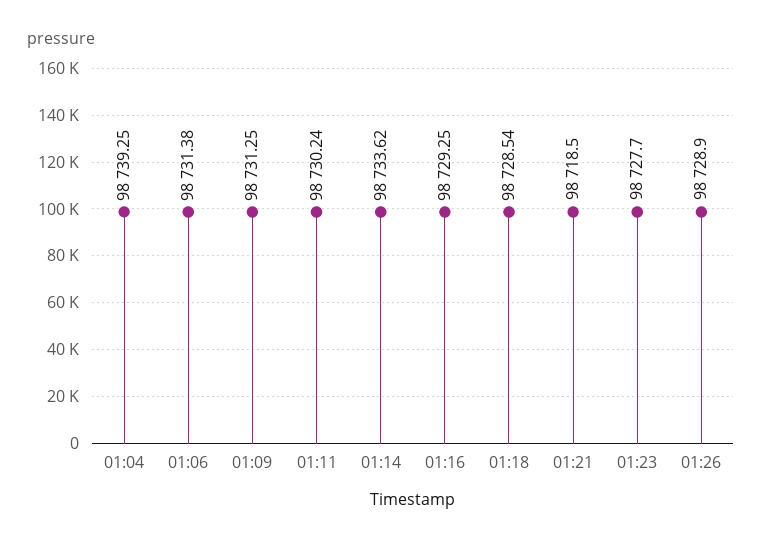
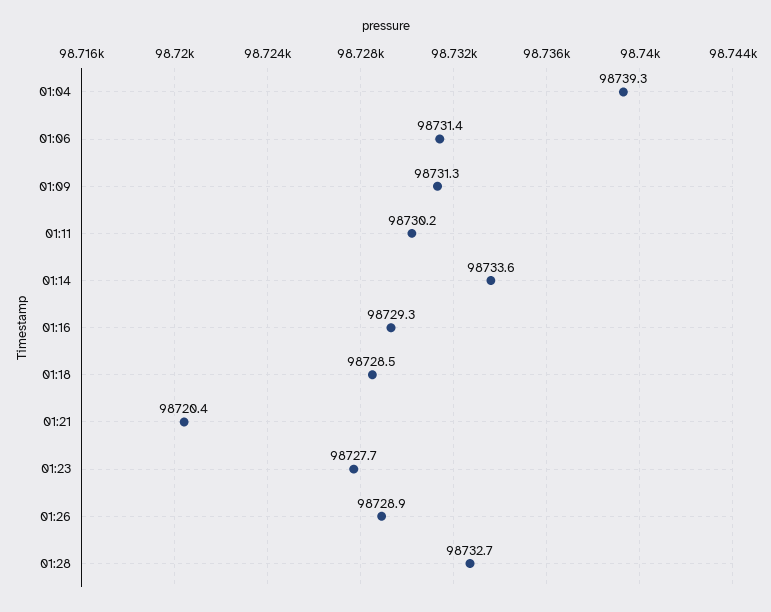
01:21: 98718.5 -> 98720.4
01:28: none -> 98732.7

